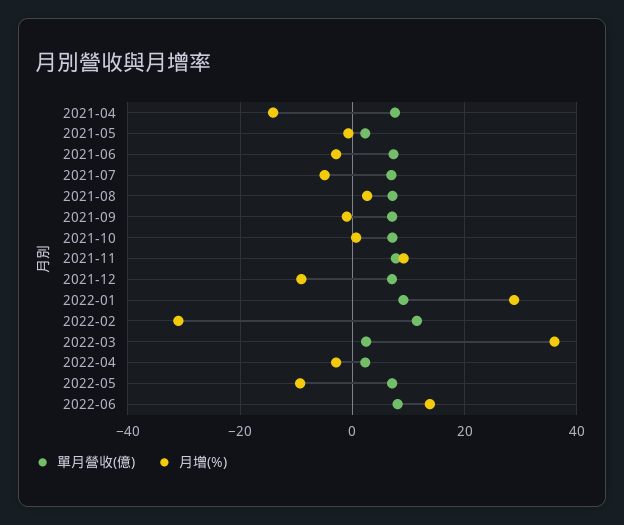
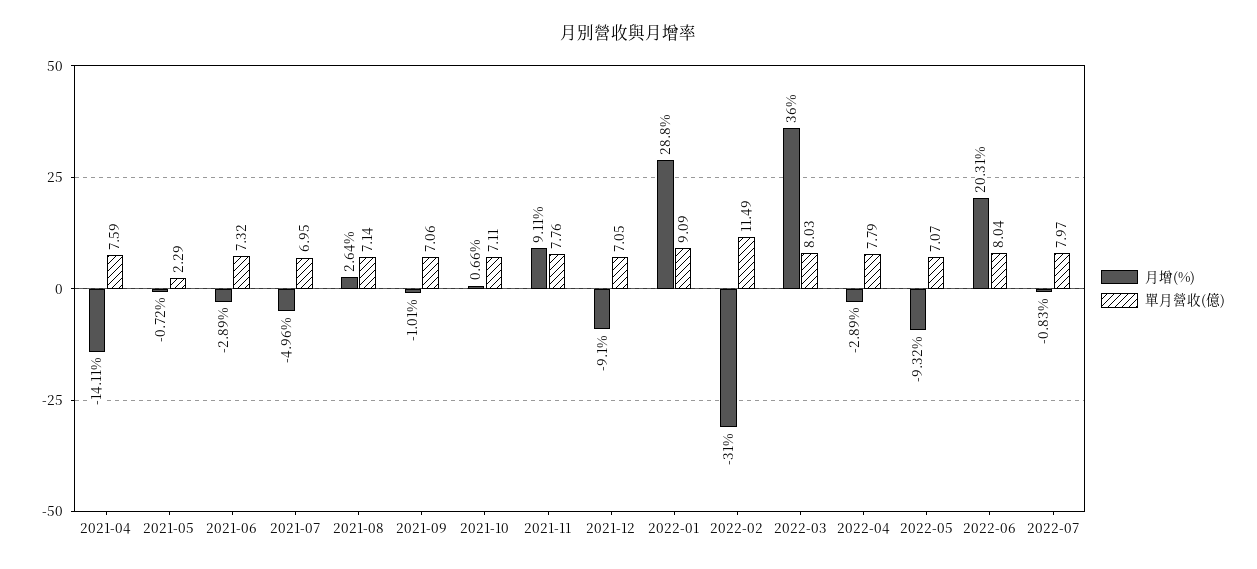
單月營收(億), 2022-03: 2 -> 8.03
單月營收(億), 2022-04: 2 -> 7.79
月增(%), 2022-06: 14 -> 20.31
月增(%), 2022-07: none -> -0.83
單月營收(億), 2022-07: none -> 7.97

